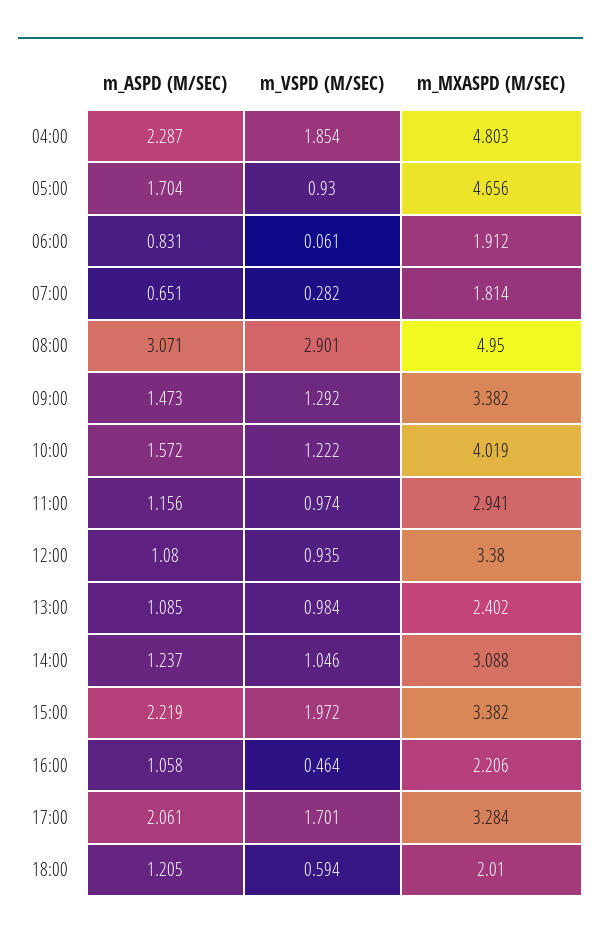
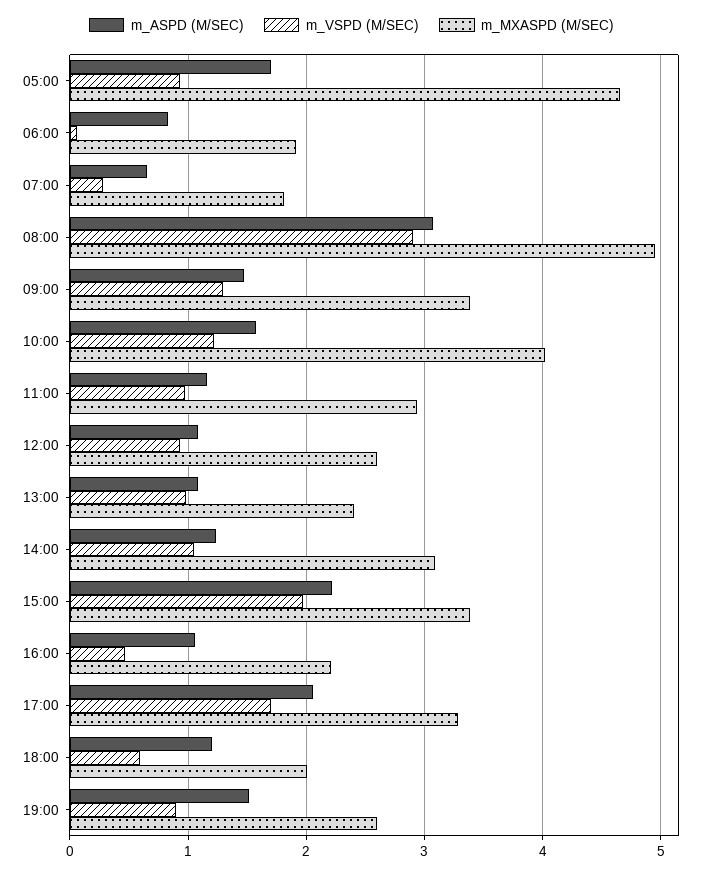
m_ASPD (M/SEC), 04:00: 2.287 -> none
m_VSPD (M/SEC), 04:00: 1.854 -> none
m_MXASPD (M/SEC), 04:00: 4.803 -> none
m_MXASPD (M/SEC), 12:00: 3.38 -> 2.6
m_ASPD (M/SEC), 19:00: none -> 1.5
m_VSPD (M/SEC), 19:00: none -> 0.9
m_MXASPD (M/SEC), 19:00: none -> 2.6

